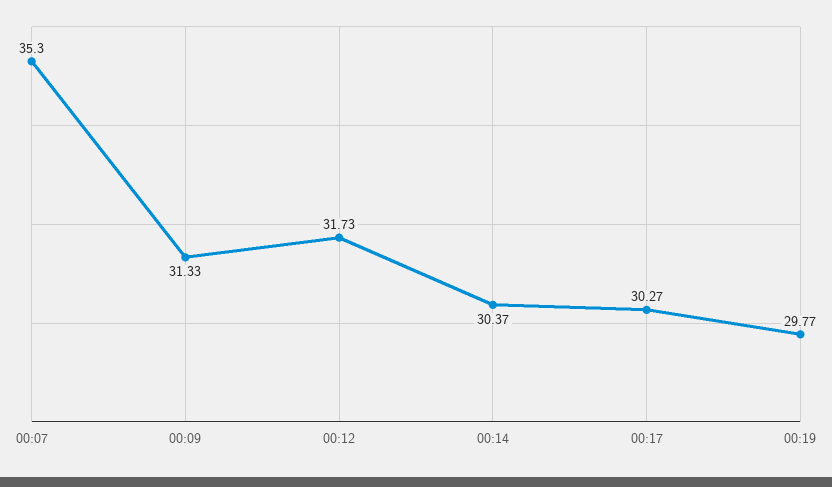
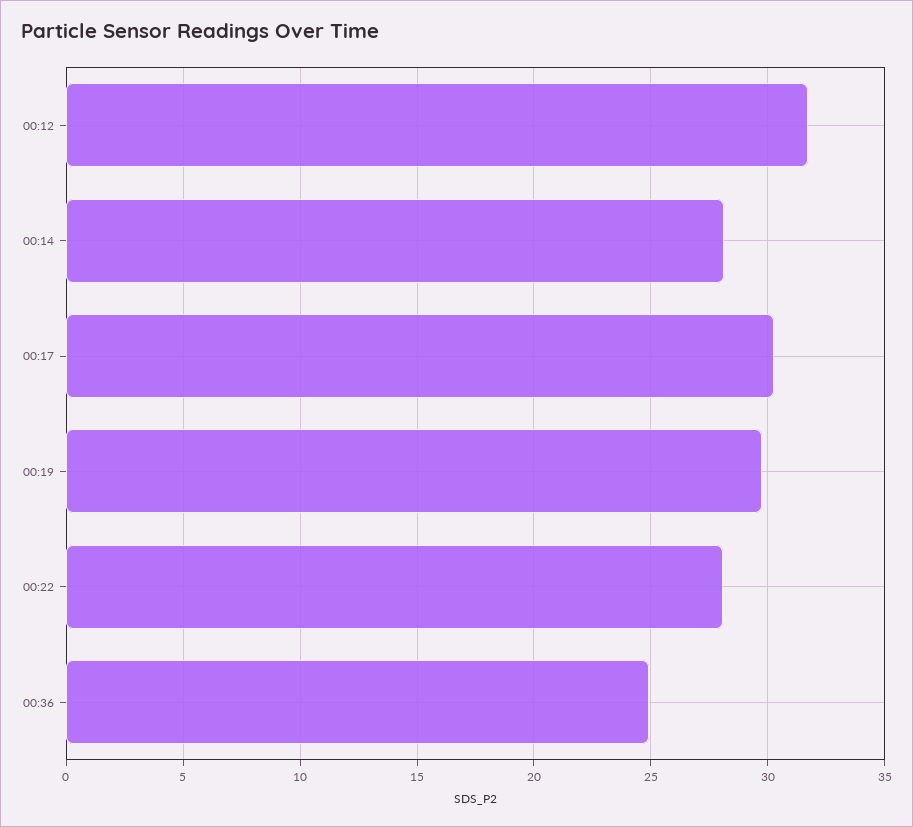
00:07: 35.3 -> none
00:09: 31.33 -> none
00:14: 30.37 -> 28
00:22: none -> 28
00:36: none -> 25

